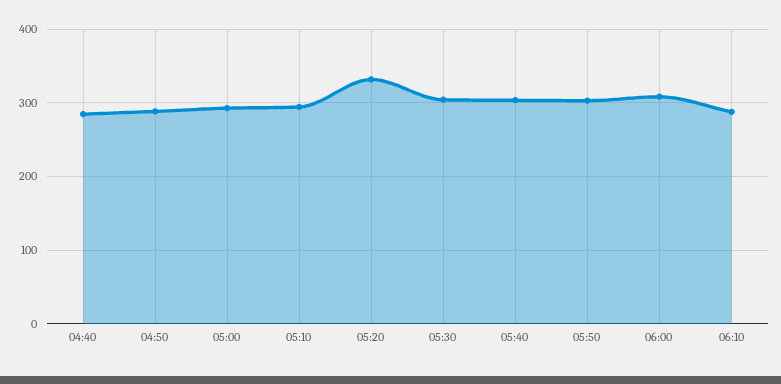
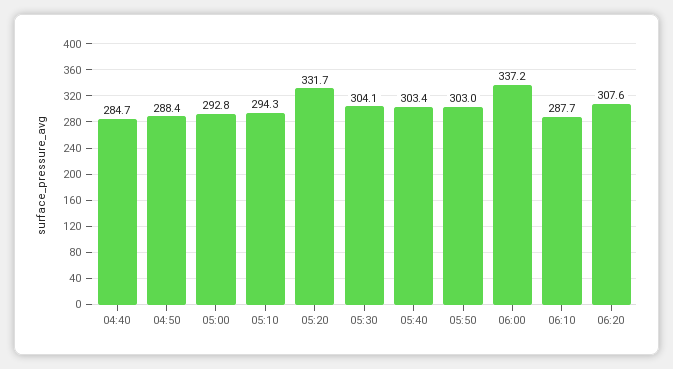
06:00: 310 -> 337.2
06:20: none -> 307.6

